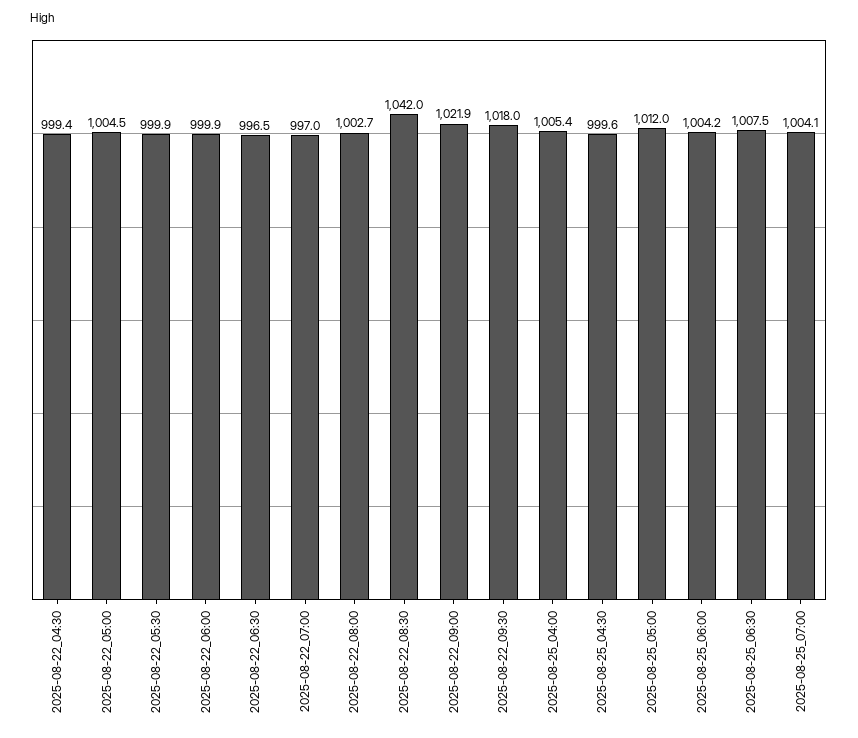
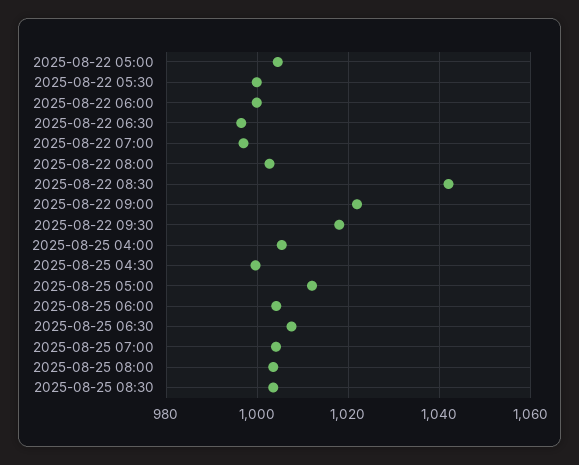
2025-08-22_04:30: 999.4 -> none
2025-08-25 08:00: none -> 1004
2025-08-25 08:30: none -> 1004

